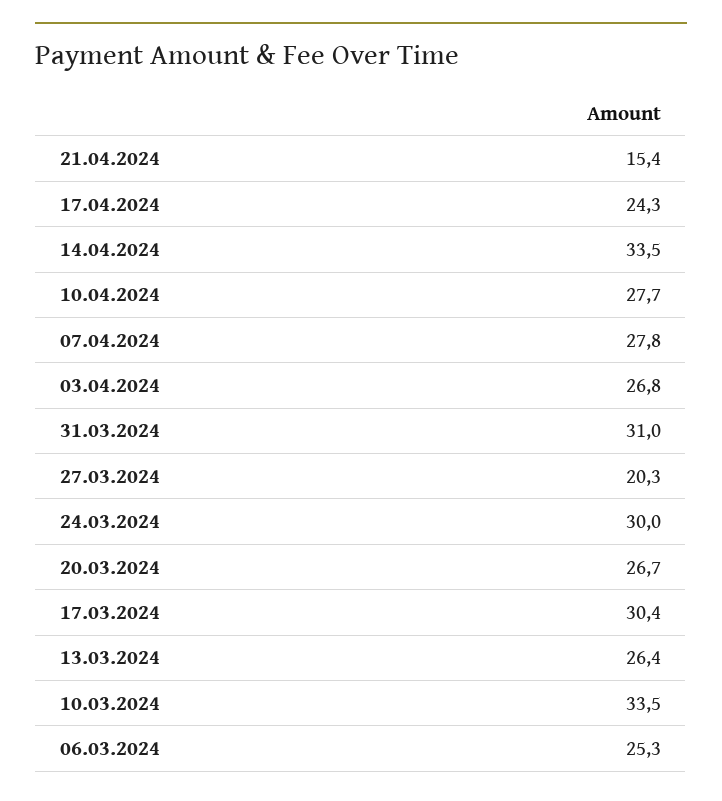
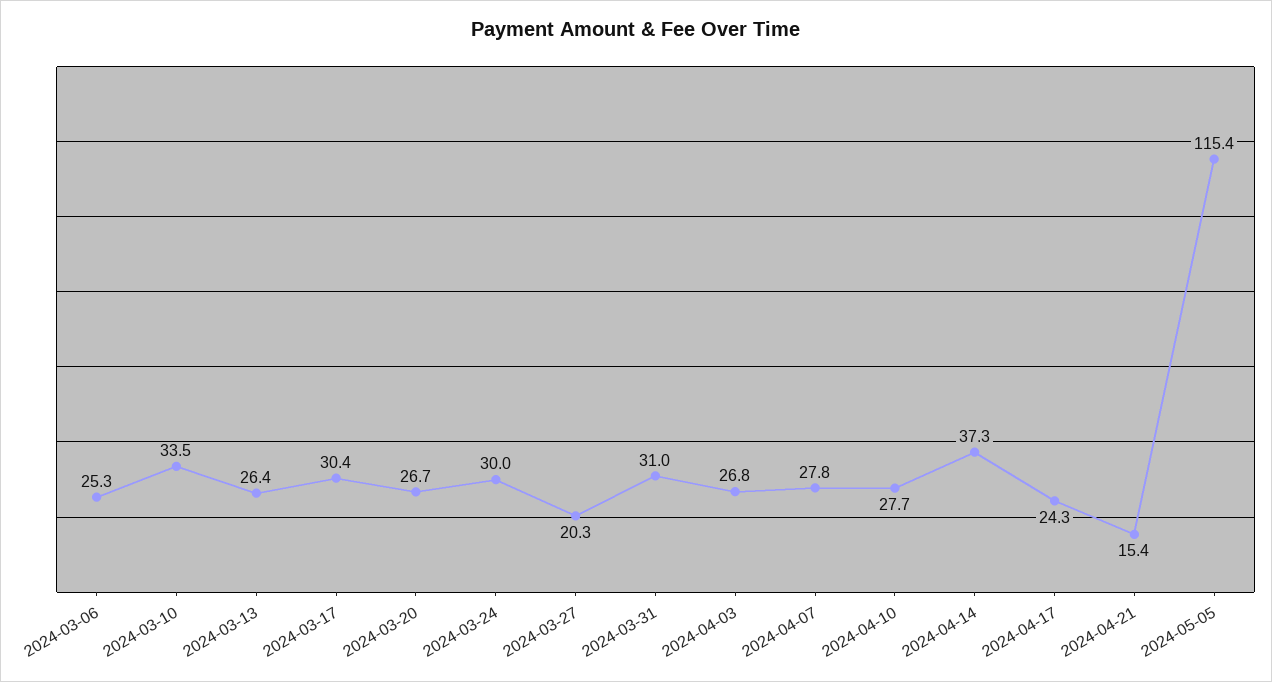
14.04.2024: 33.5 -> 37.3
2024-05-05: none -> 115.4

